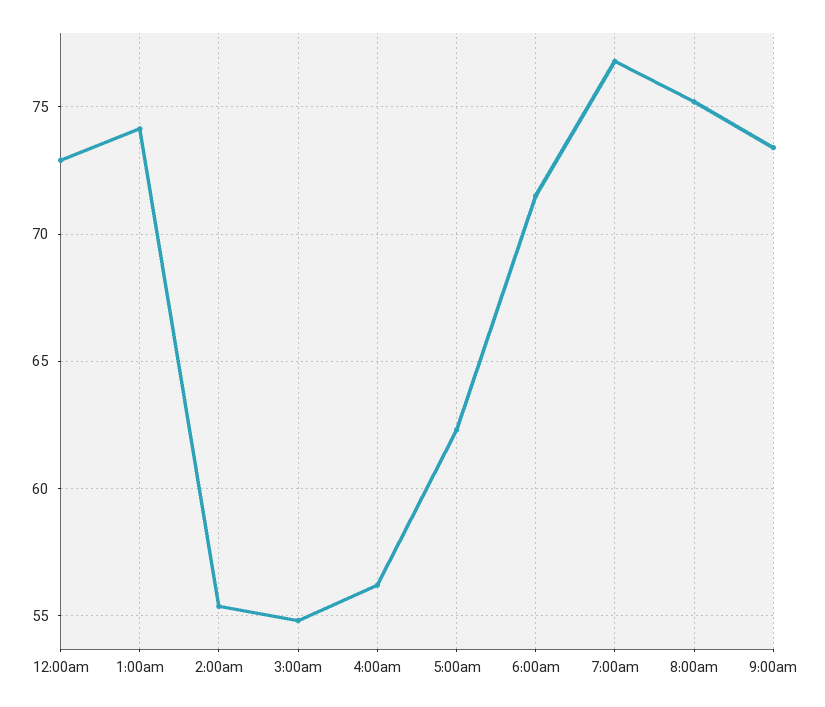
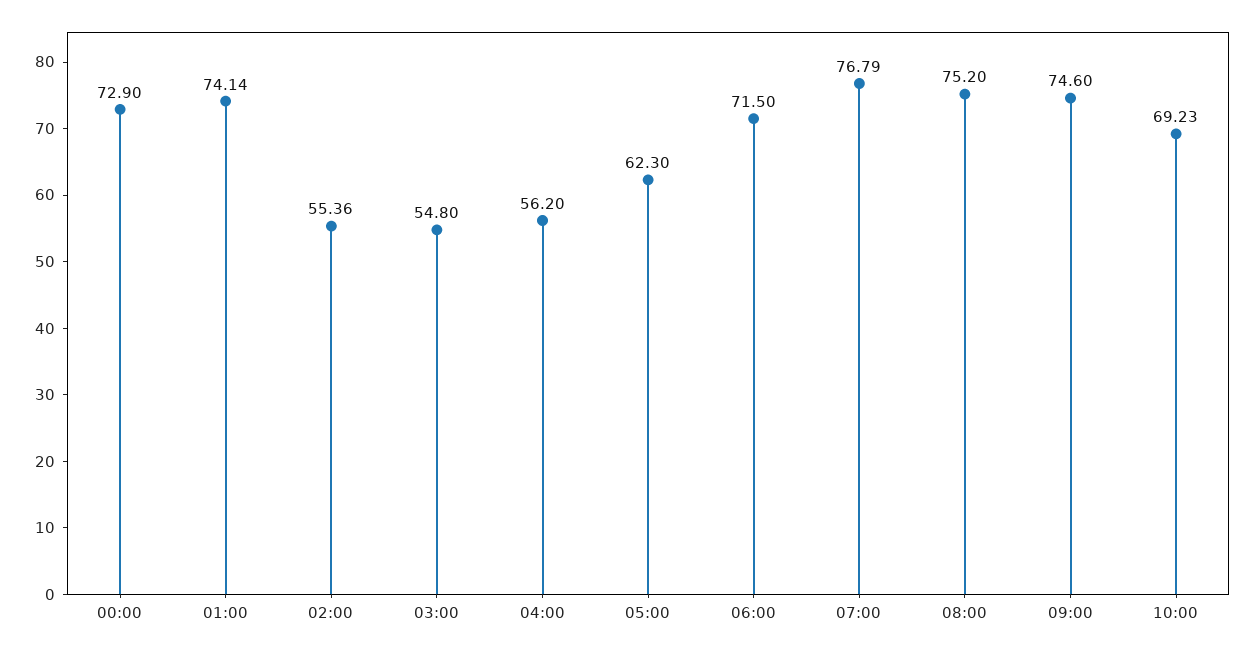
9:00am: 73.5 -> 74.6
10:00: none -> 69.23

